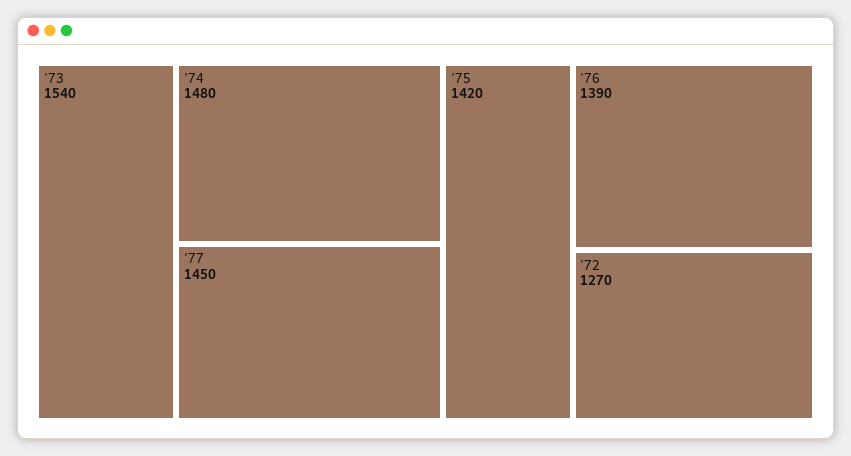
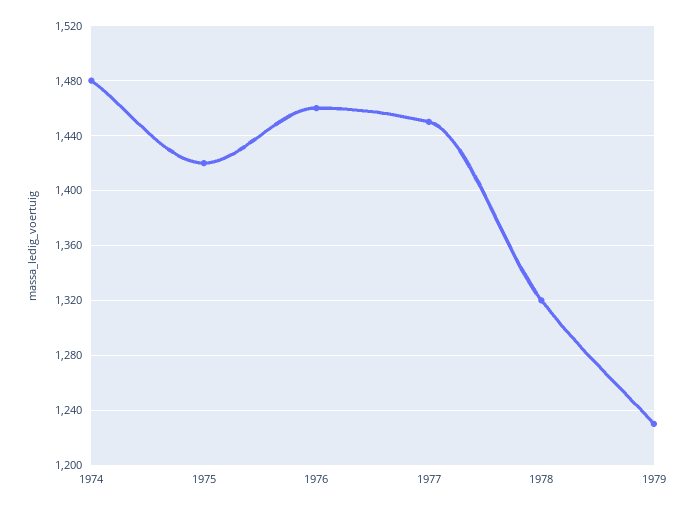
'73: 1540 -> none
'76: 1390 -> 1460
'72: 1270 -> none
1978: none -> 1320
1979: none -> 1230

